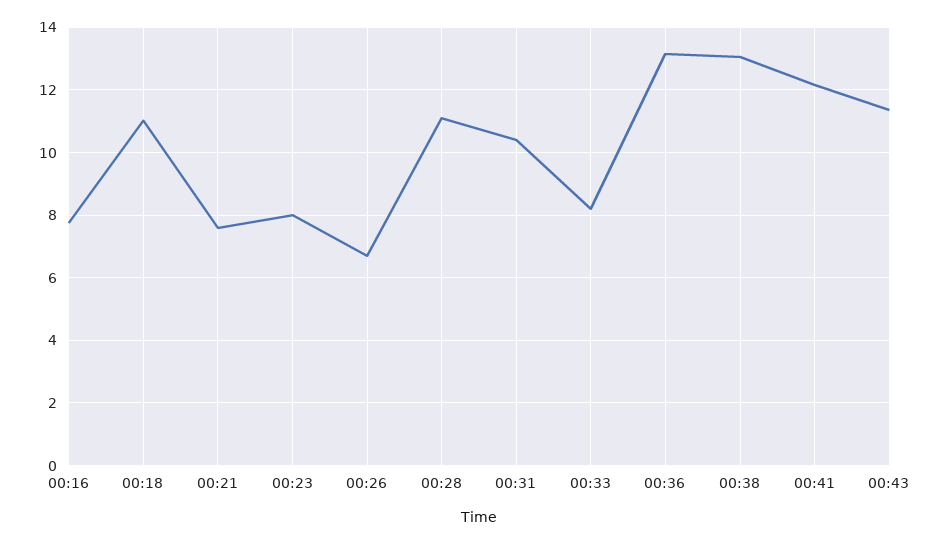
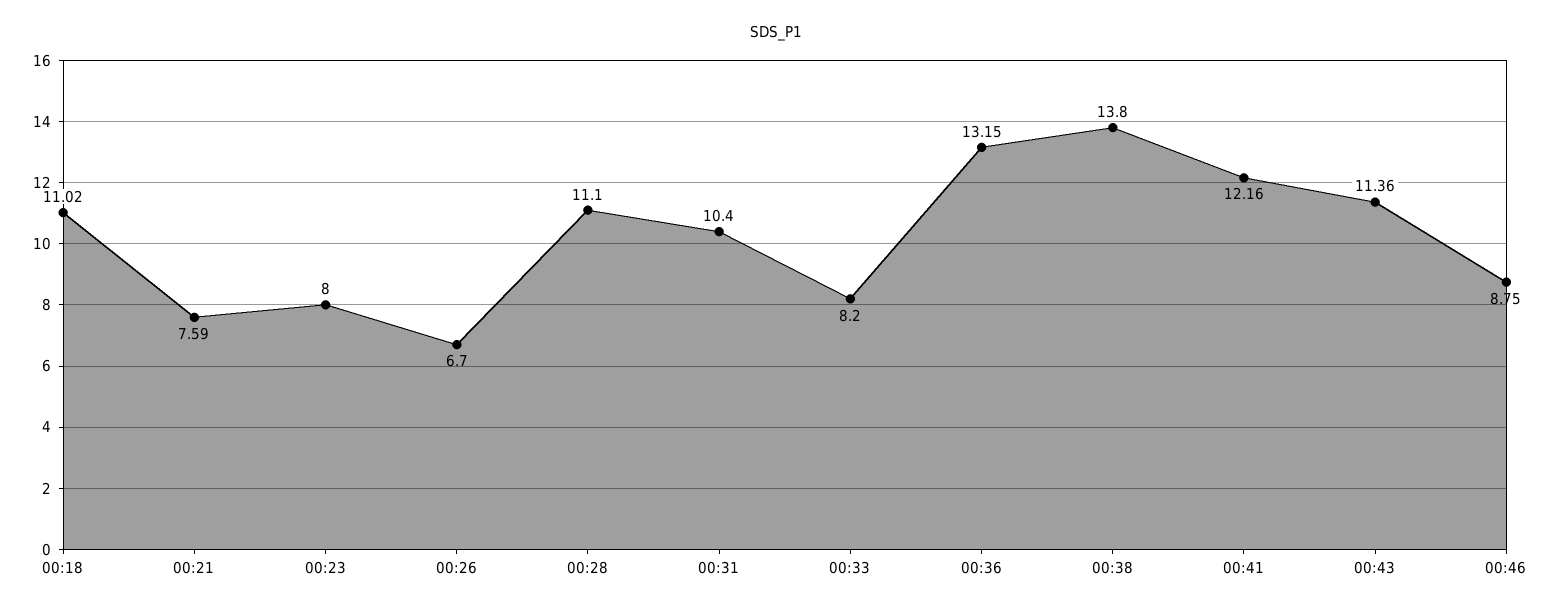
00:16: 7.8 -> none
00:38: 13 -> 13.8
00:46: none -> 8.75

